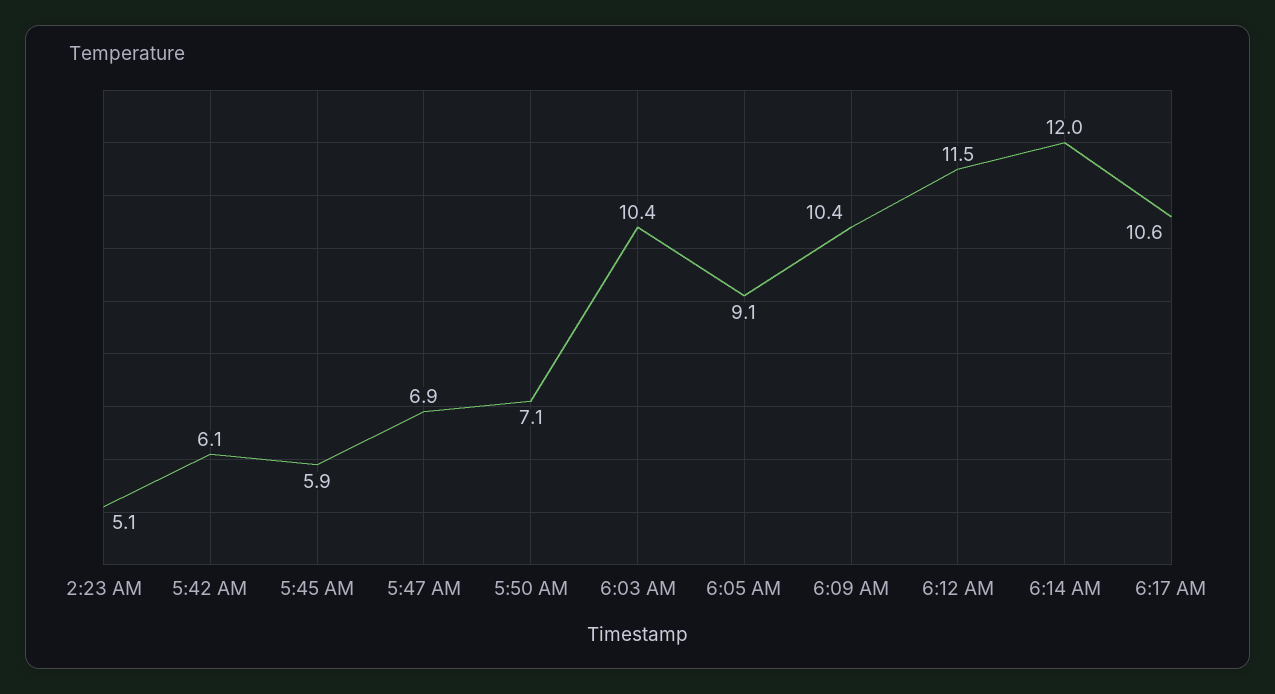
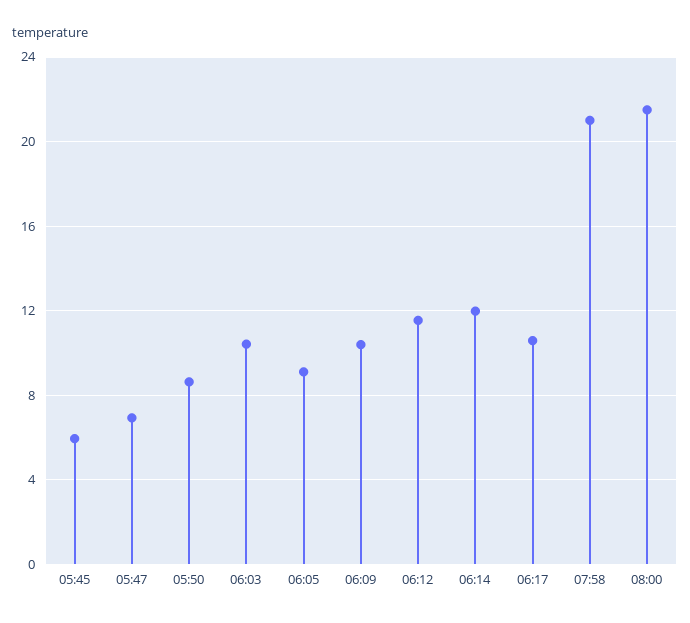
2:23 AM: 5.1 -> none
5:42 AM: 6.1 -> none
5:50 AM: 7.1 -> 8.5
07:58: none -> 21
08:00: none -> 21.5

